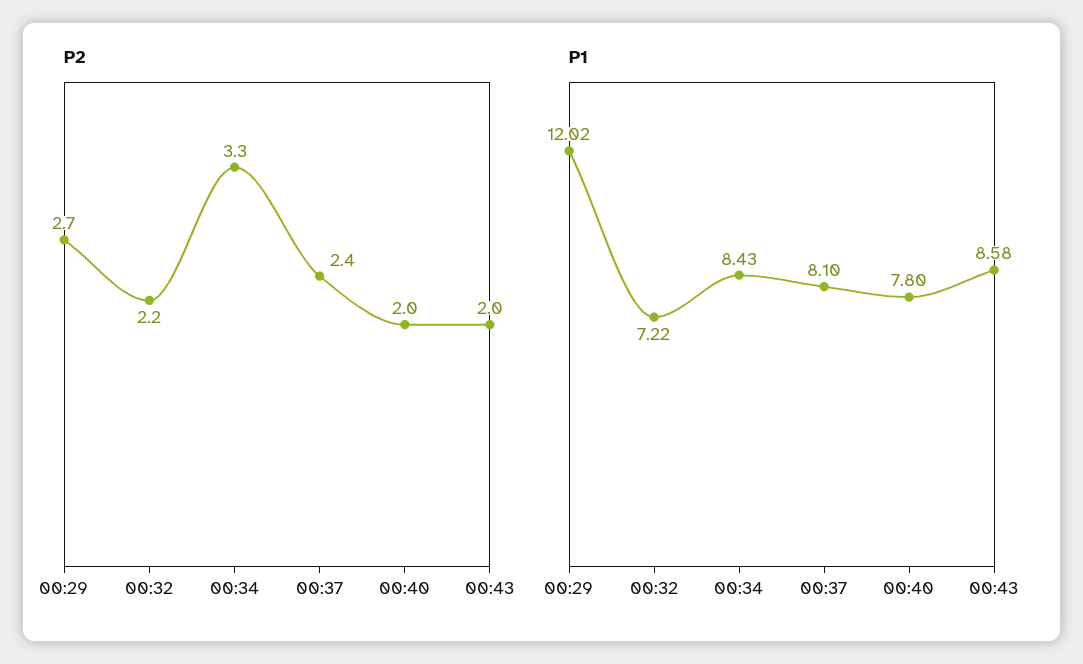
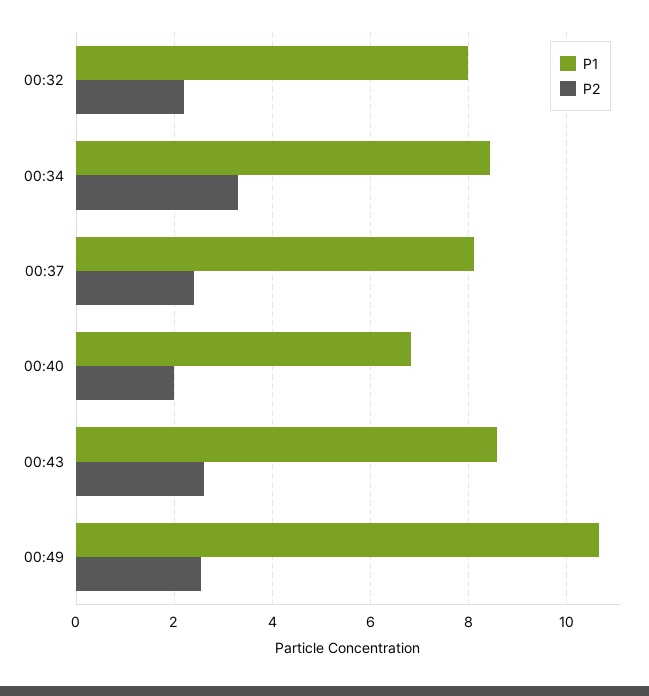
P2, 00:29: 2.7 -> none
P2, 00:43: 2 -> 2.6
P1, 00:29: 12.02 -> none
P1, 00:32: 7.22 -> 8
P1, 00:40: 7.8 -> 6.8
P1, 00:49: none -> 10.6
P2, 00:49: none -> 2.6

